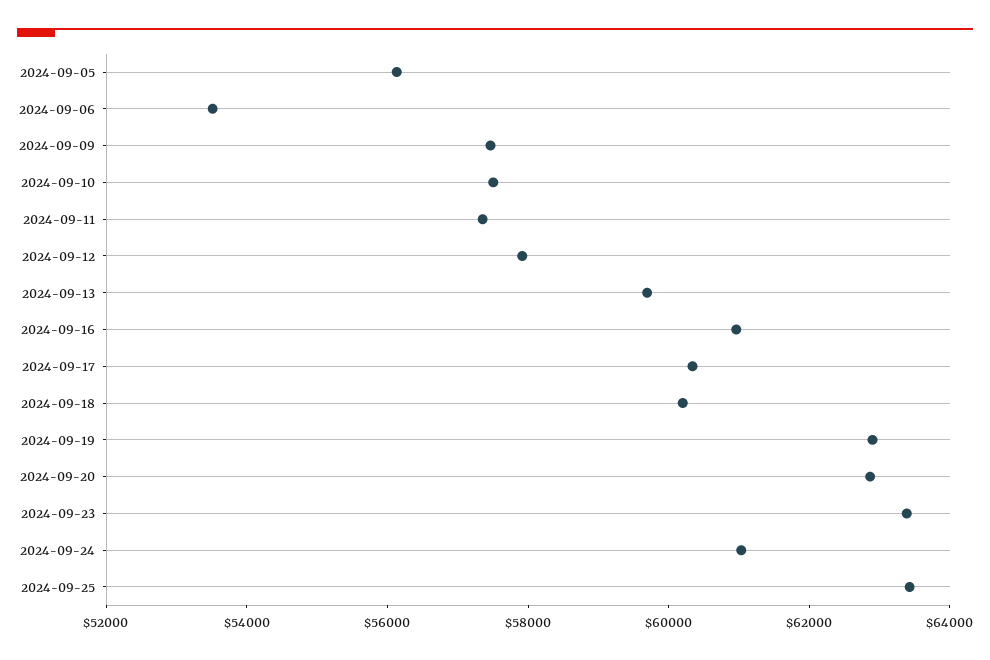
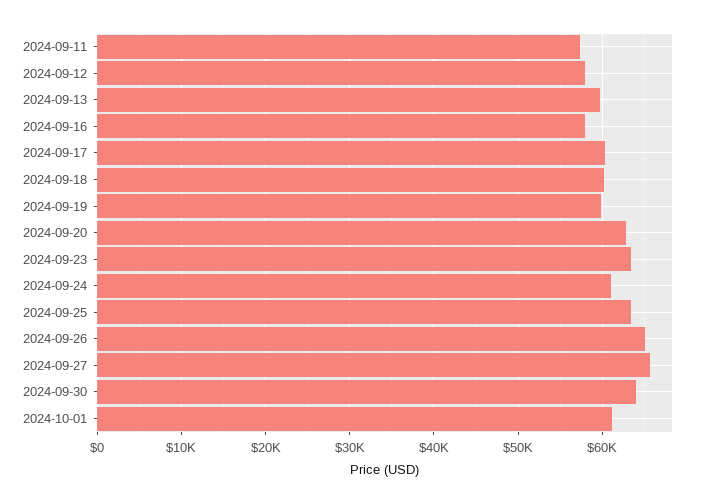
2024-09-05: 56000 -> none
2024-09-06: 53500 -> none
2024-09-09: 57500 -> none
2024-09-10: 57500 -> none
2024-09-16: 61000 -> 58000
2024-09-19: 63000 -> 60000
2024-09-26: none -> 65000
2024-09-27: none -> 66000
2024-09-30: none -> 64000
2024-10-01: none -> 61000

